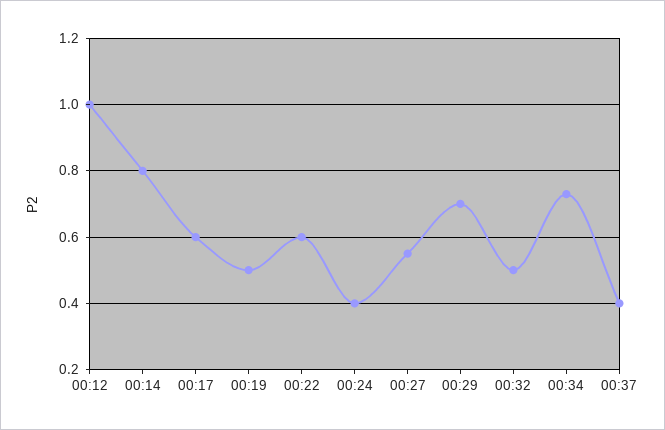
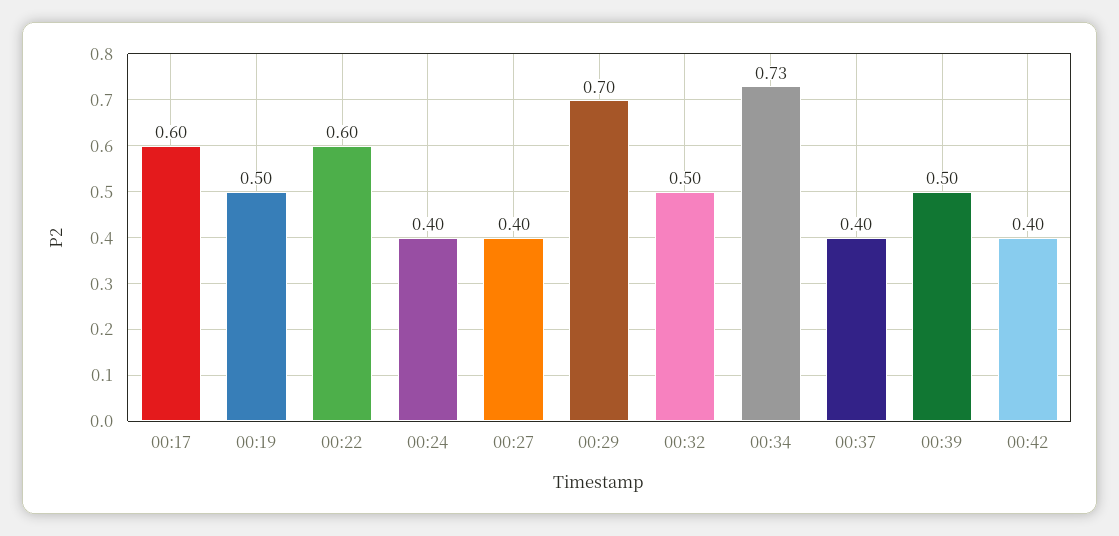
00:12: 1 -> none
00:14: 0.8 -> none
00:27: 0.55 -> 0.4
00:39: none -> 0.5
00:42: none -> 0.4

